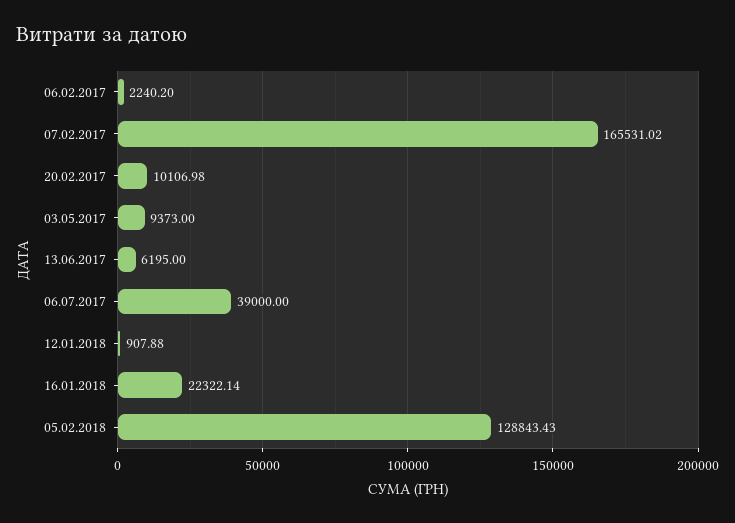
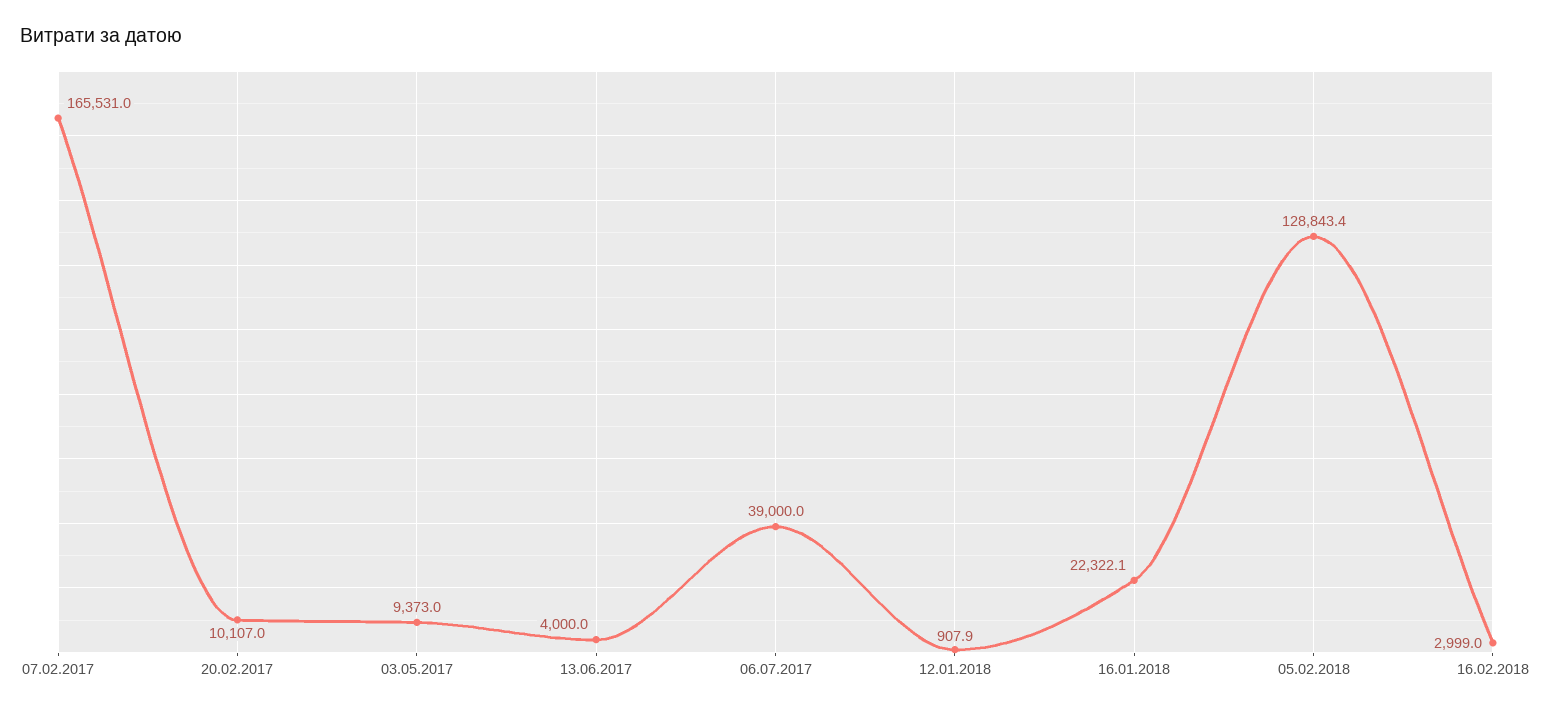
06.02.2017: 2240.2 -> none
13.06.2017: 6195 -> 4000
16.02.2018: none -> 2999

